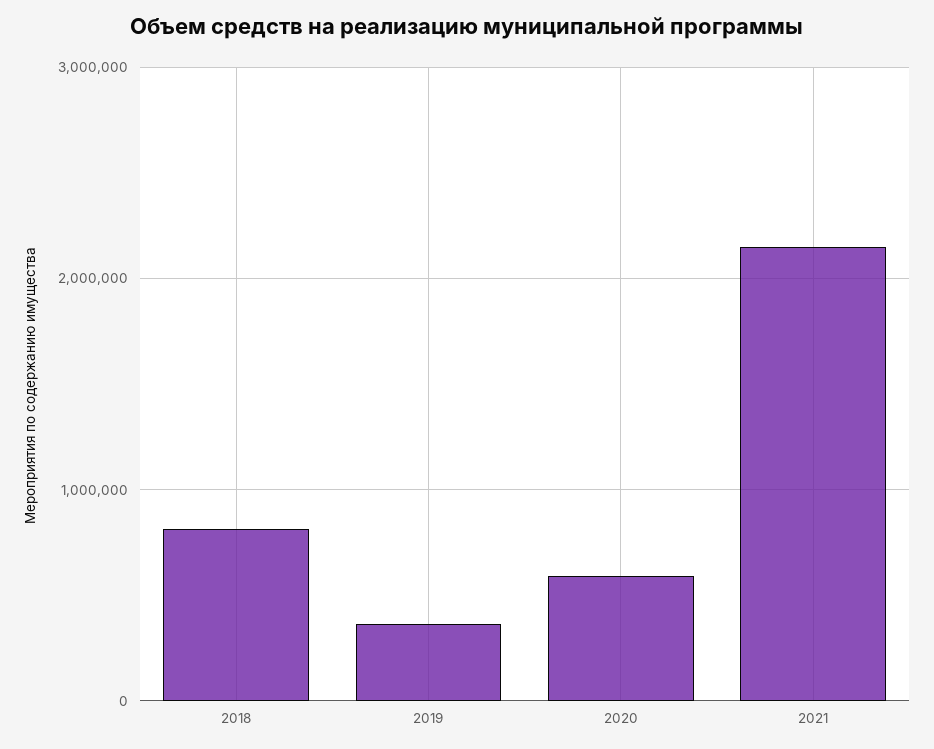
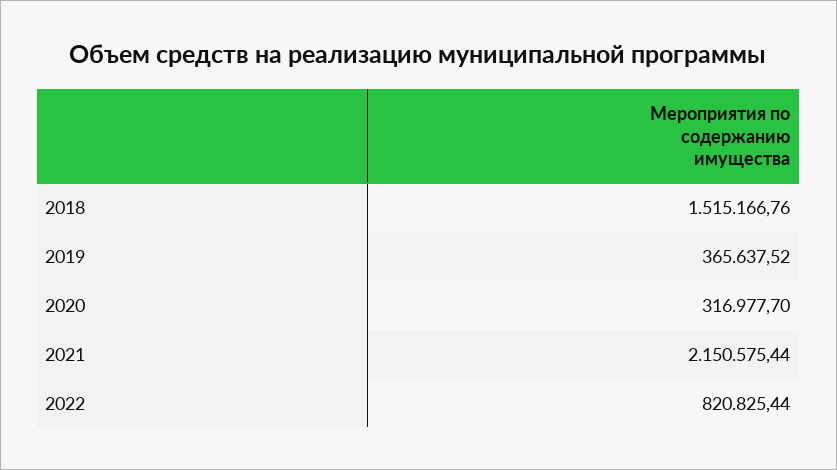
2018: 800000 -> 1515166.76
2020: 600000 -> 316977.7
2022: none -> 820825.44

